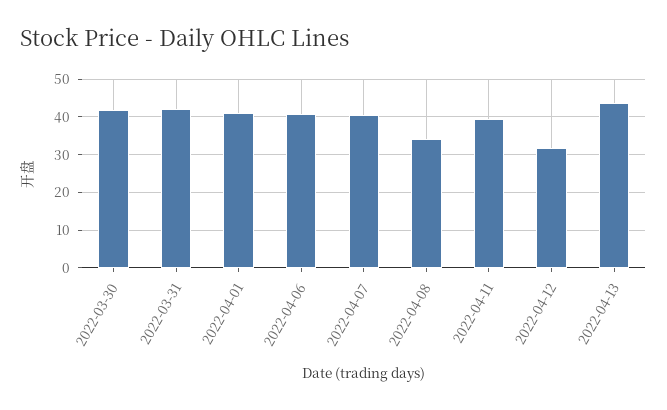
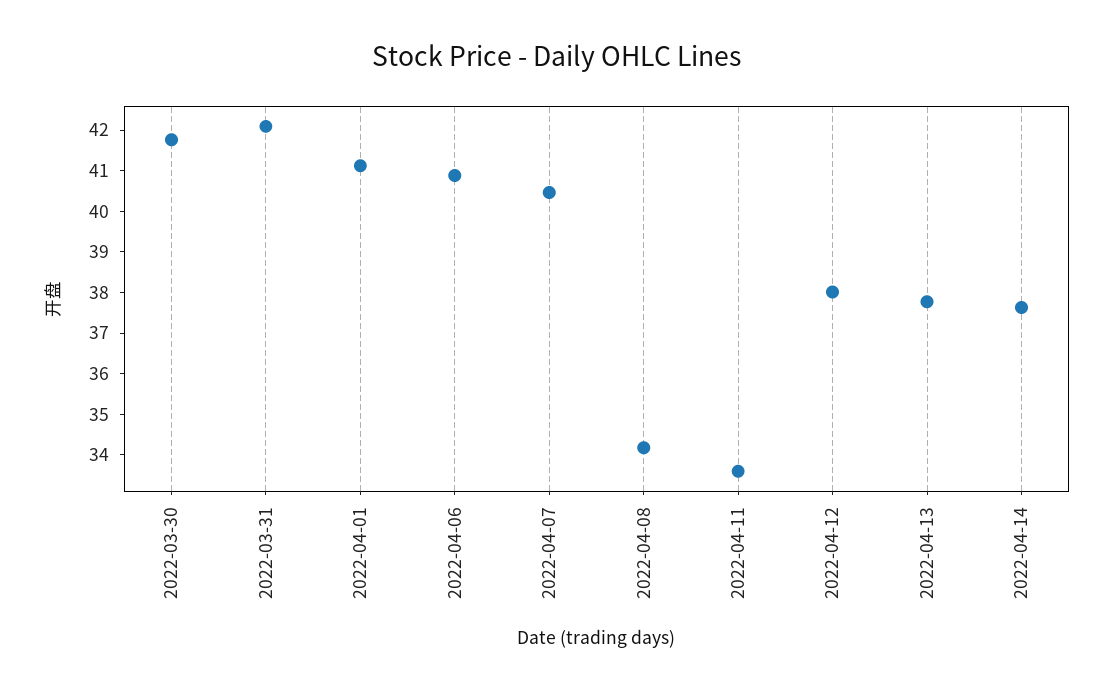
2022-04-11: 40 -> 33.6
2022-04-12: 32 -> 38
2022-04-13: 44 -> 37.8
2022-04-14: none -> 37.6

